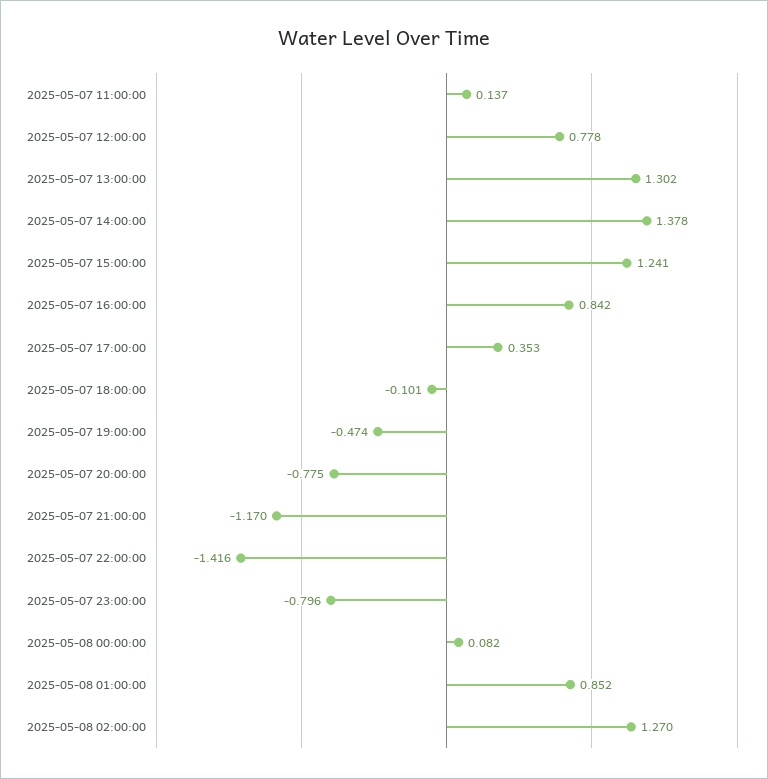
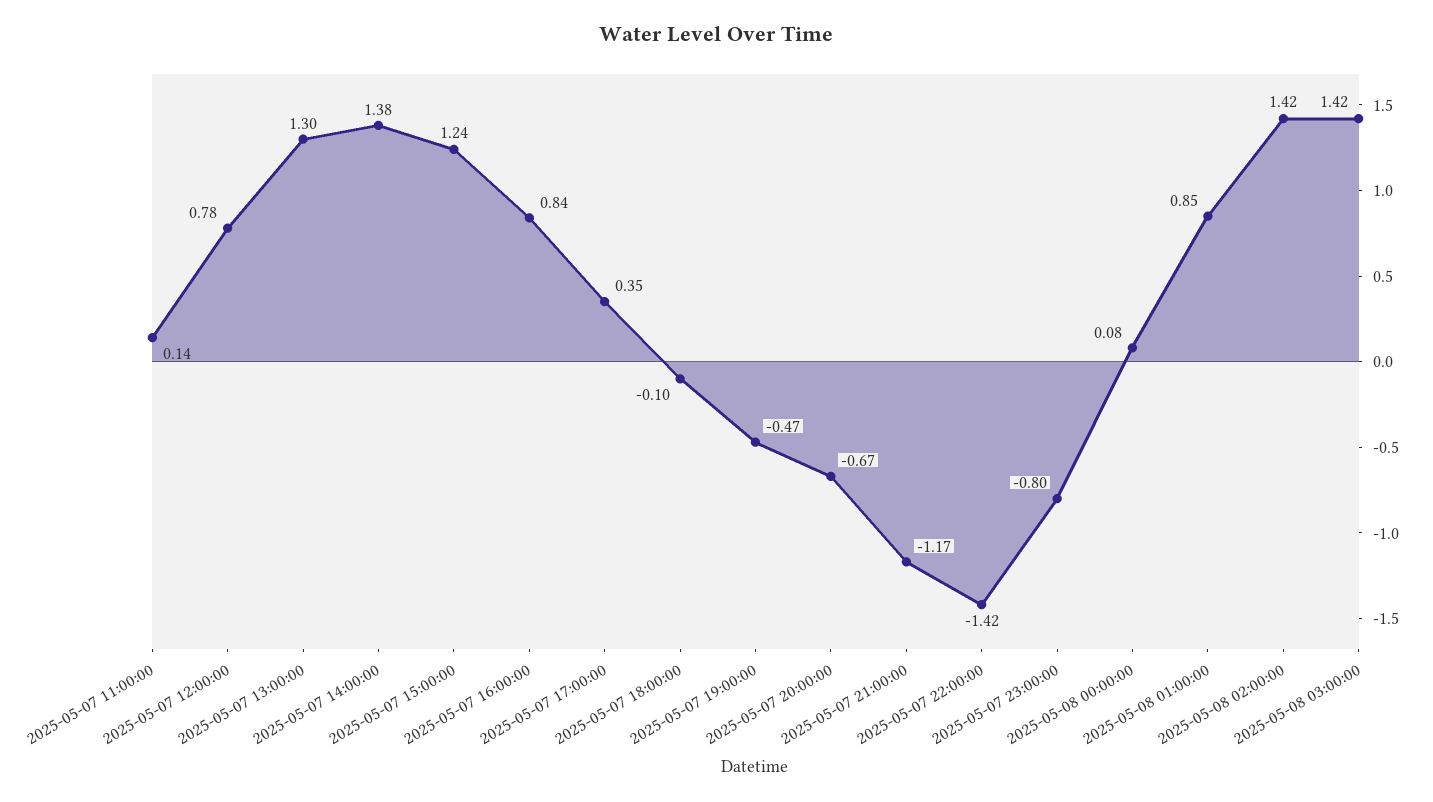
2025-05-07 20:00:00: -0.775 -> -0.67
2025-05-08 02:00:00: 1.27 -> 1.42
2025-05-08 03:00:00: none -> 1.42

